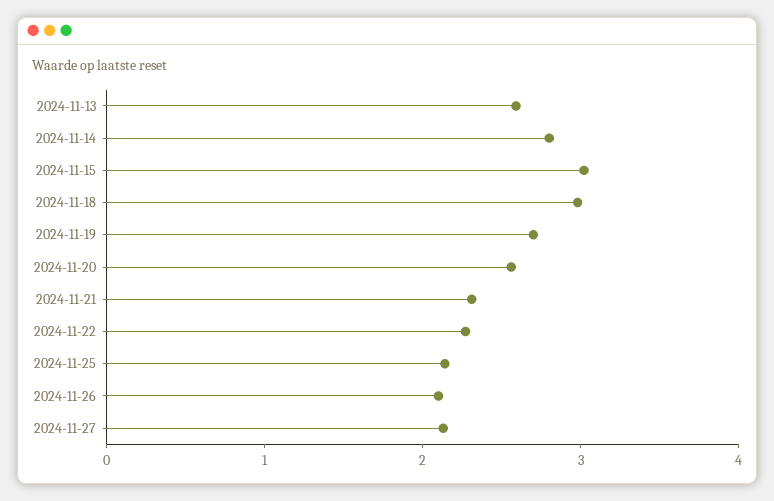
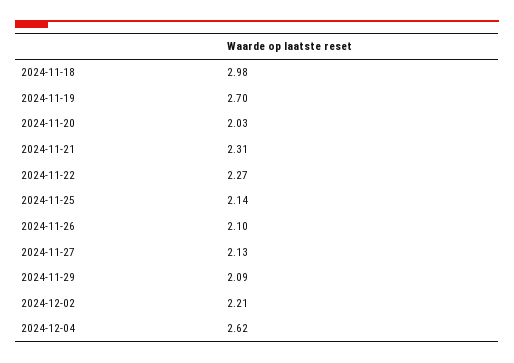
2024-11-13: 2.6 -> none
2024-11-14: 2.8 -> none
2024-11-15: 3 -> none
2024-11-20: 2.6 -> 2.03
2024-11-29: none -> 2.09
2024-12-02: none -> 2.21
2024-12-04: none -> 2.62

